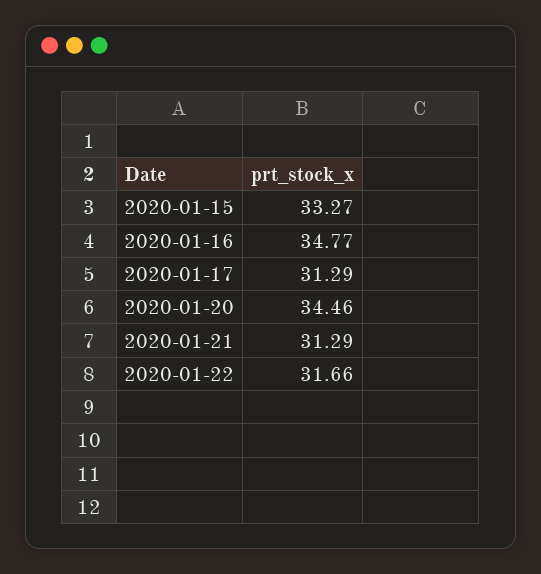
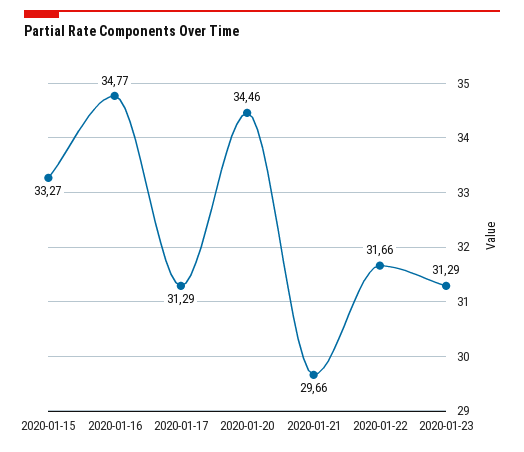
2020-01-21: 31.29 -> 29.66
2020-01-23: none -> 31.29

